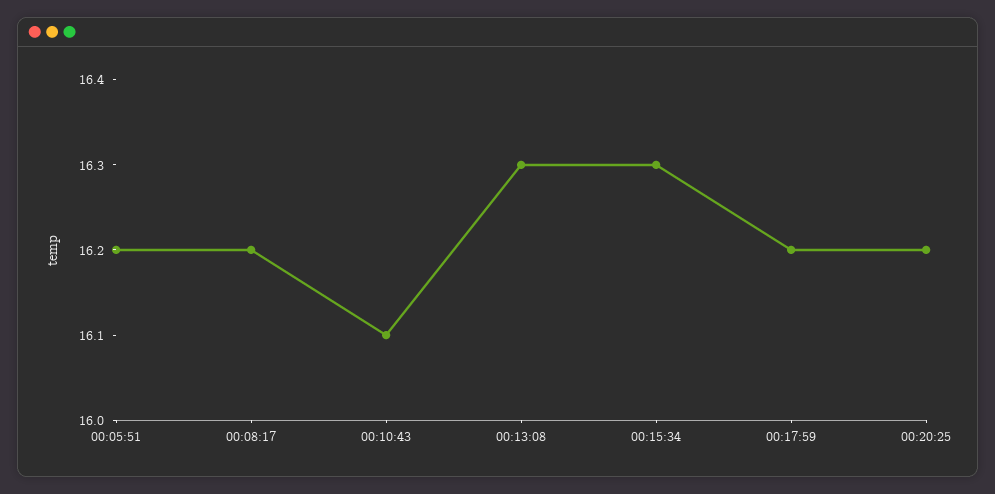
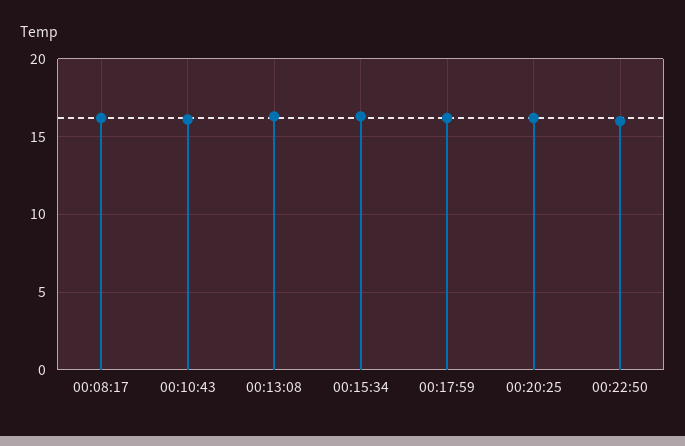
00:05:51: 16.2 -> none
00:22:50: none -> 16

